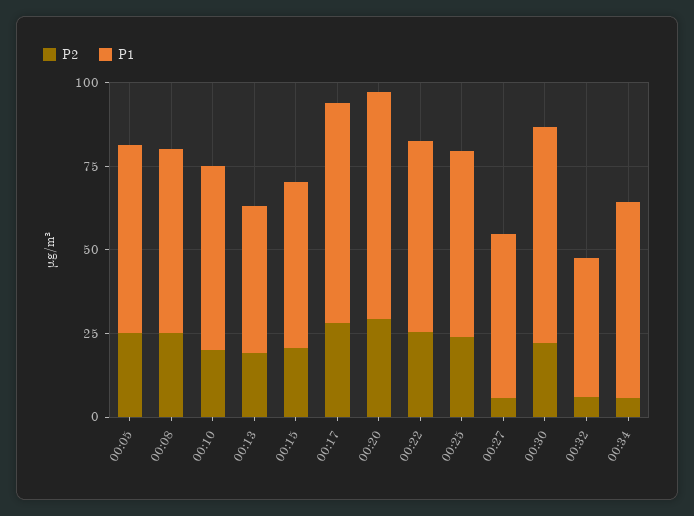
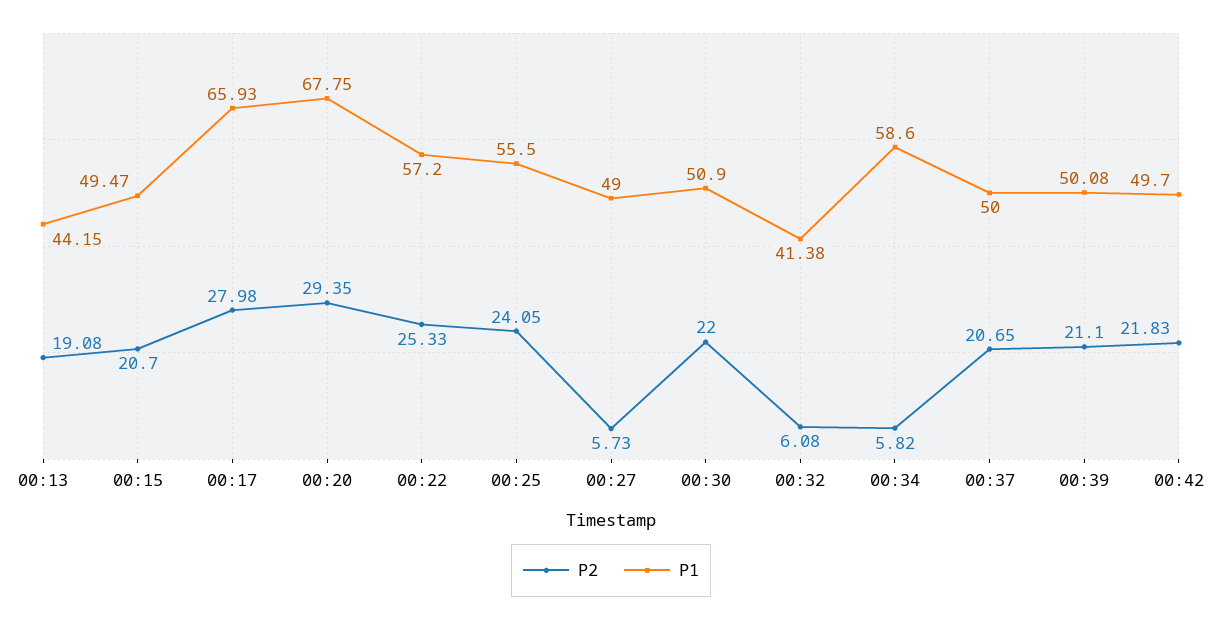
P2, 00:05: 25 -> none
P1, 00:05: 55 -> none
P2, 00:08: 25 -> none
P1, 00:08: 55 -> none
P2, 00:10: 20 -> none
P1, 00:10: 55 -> none
P1, 00:30: 65 -> 50.9
P2, 00:37: none -> 20.65
P1, 00:37: none -> 50
P2, 00:39: none -> 21.1
P1, 00:39: none -> 50.08
P2, 00:42: none -> 21.83
P1, 00:42: none -> 49.7

